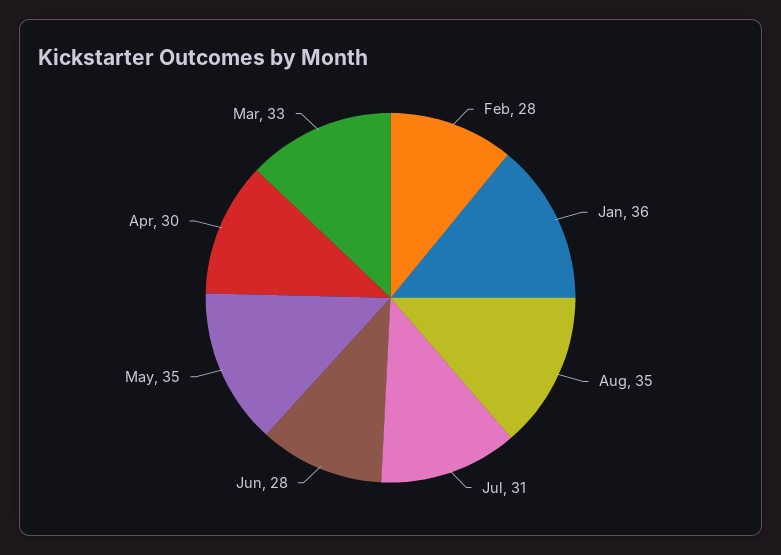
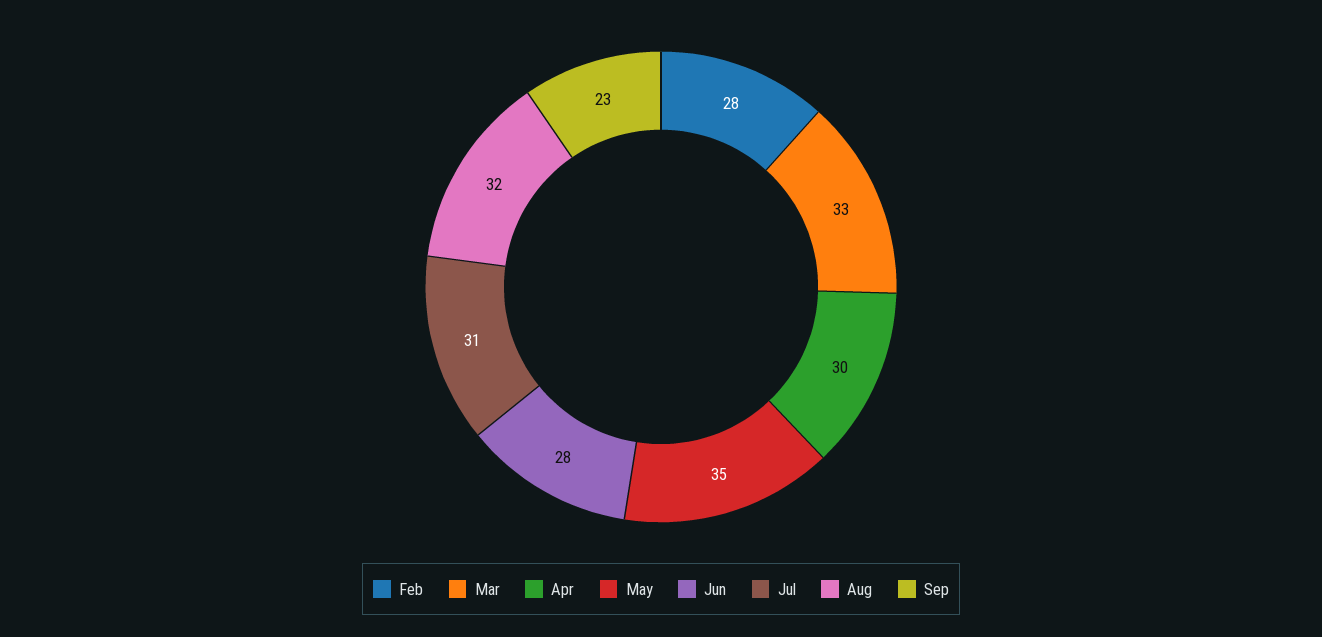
Jan: 36 -> none
Aug: 35 -> 32
Sep: none -> 23

